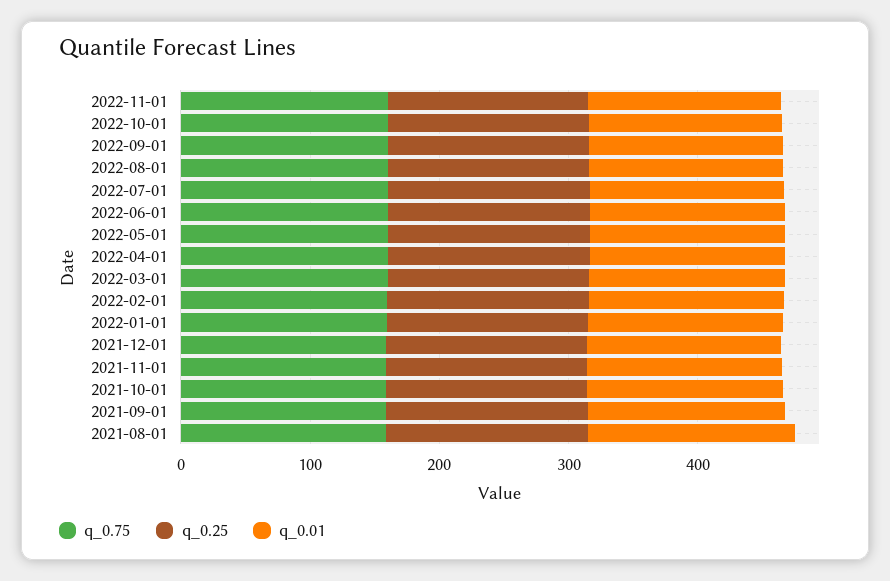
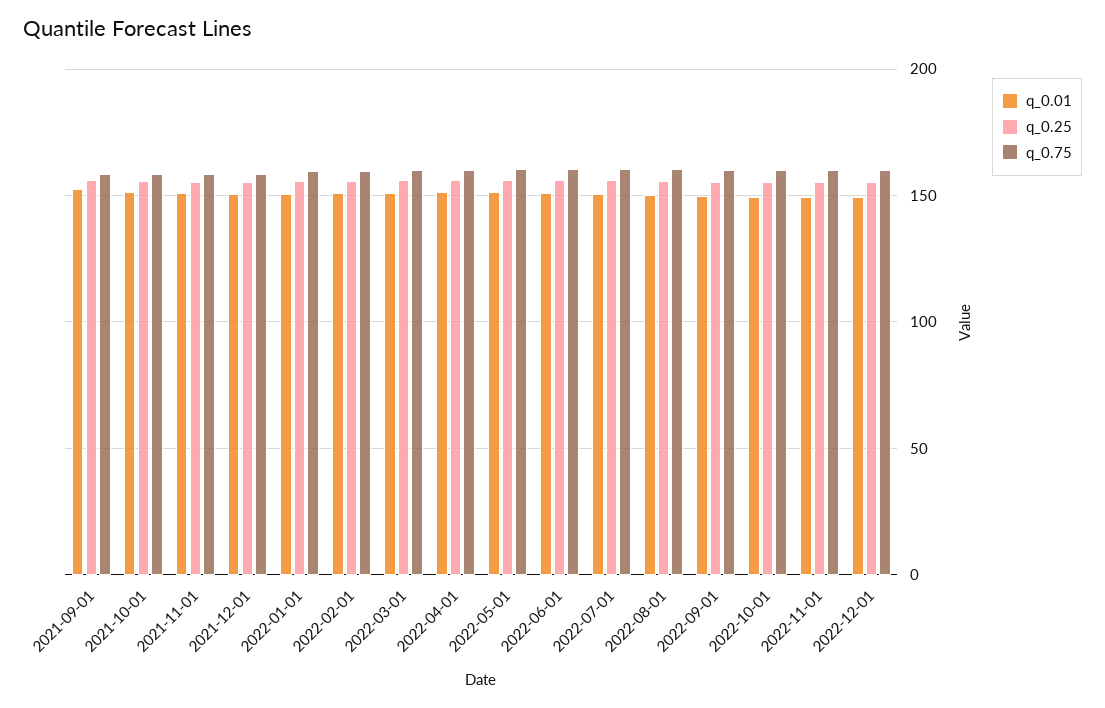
q_0.75, 2021-08-01: 160 -> none
q_0.25, 2021-08-01: 160 -> none
q_0.01, 2021-08-01: 160 -> none
q_0.01, 2022-12-01: none -> 150
q_0.25, 2022-12-01: none -> 155
q_0.75, 2022-12-01: none -> 160

